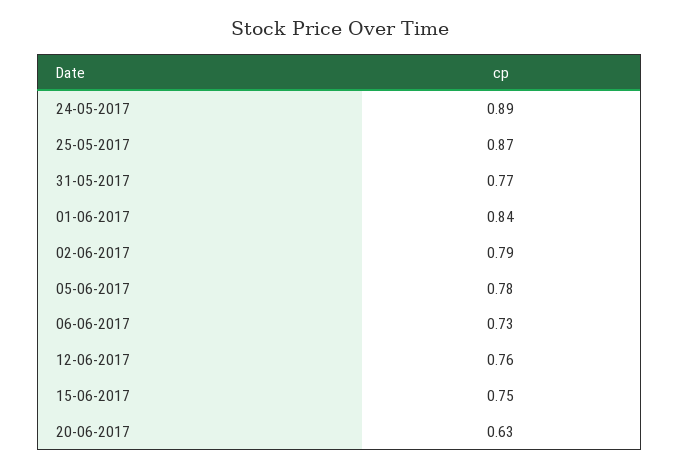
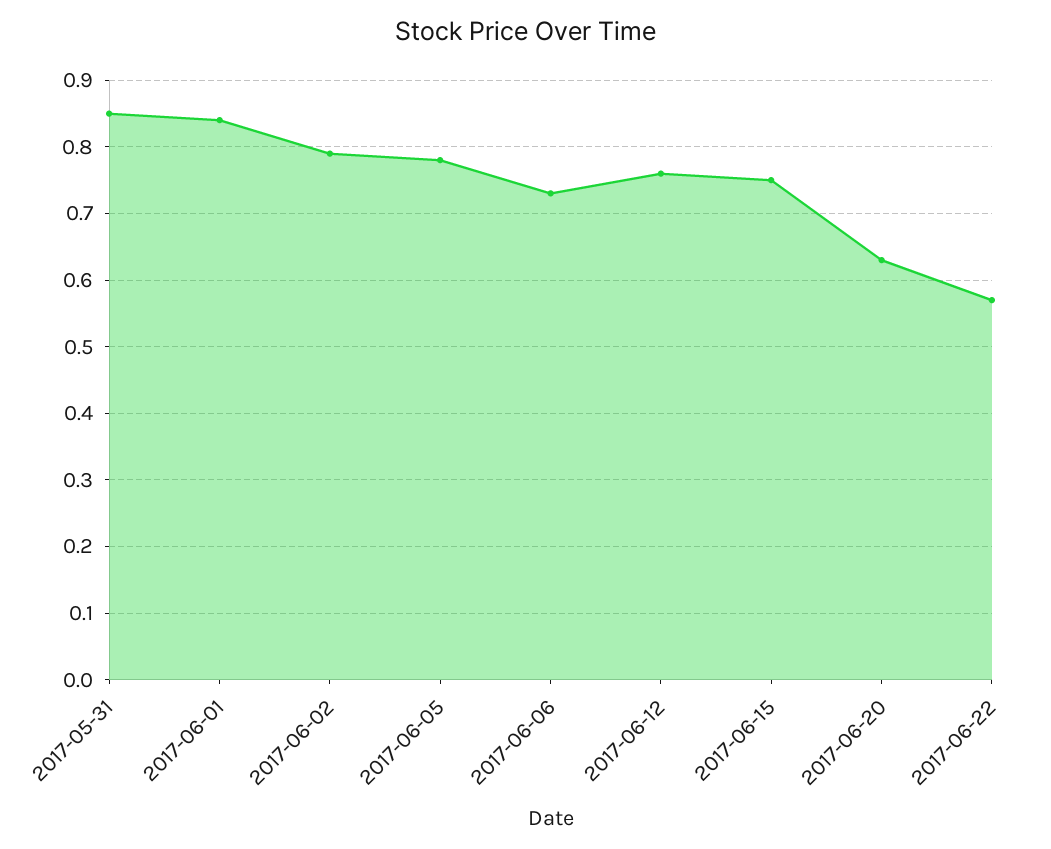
24-05-2017: 0.89 -> none
25-05-2017: 0.87 -> none
31-05-2017: 0.77 -> 0.85
2017-06-22: none -> 0.57

